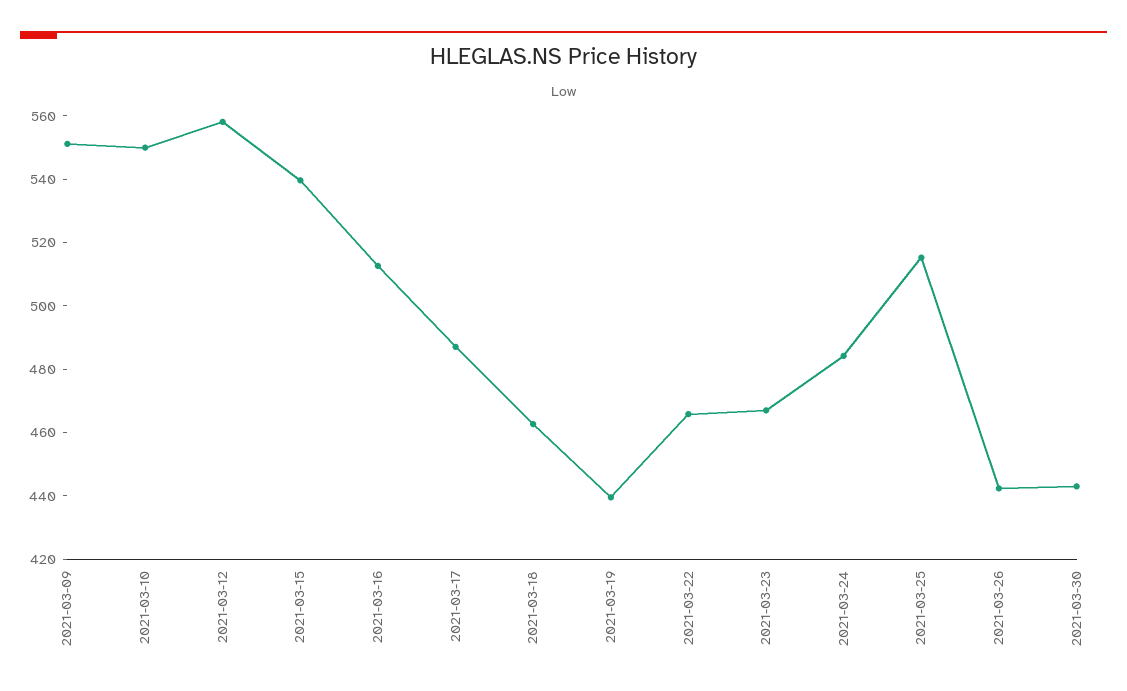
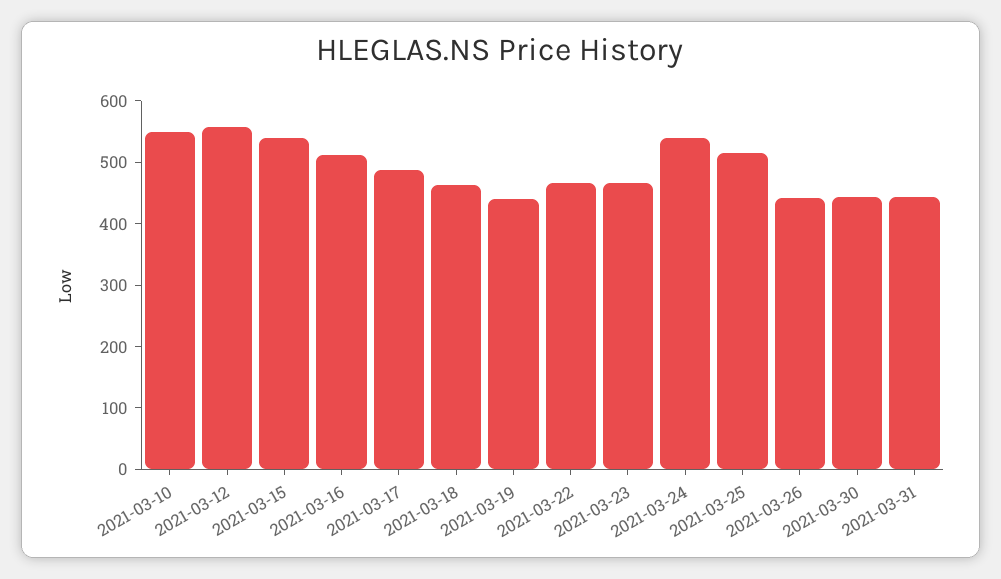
2021-03-09: 550 -> none
2021-03-24: 485 -> 540
2021-03-31: none -> 440

